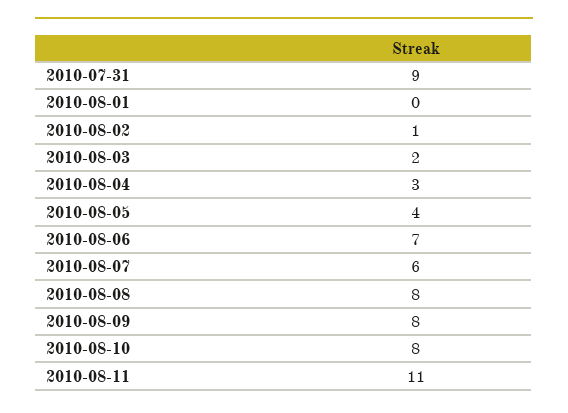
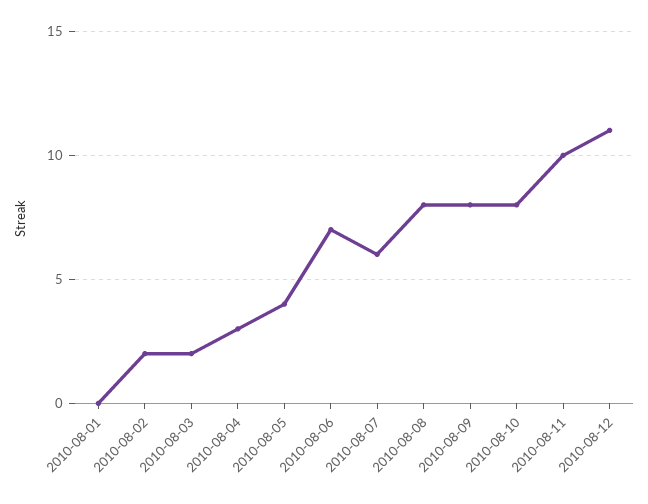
2010-07-31: 9 -> none
2010-08-02: 1 -> 2
2010-08-11: 11 -> 10
2010-08-12: none -> 11

